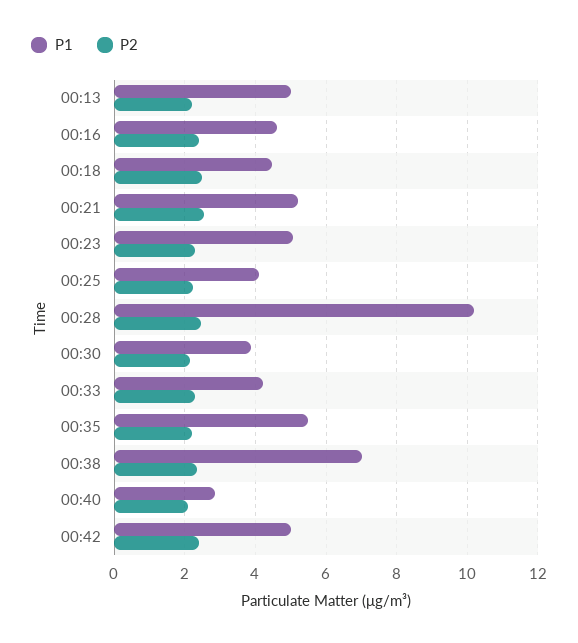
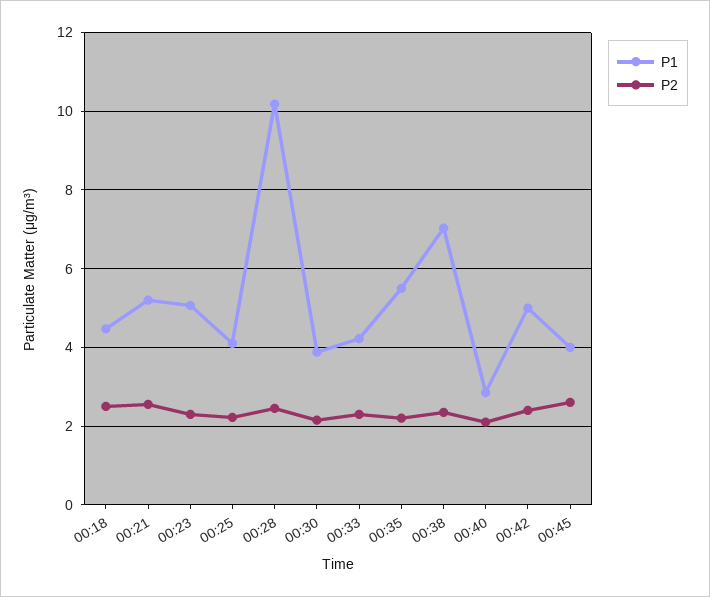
P1, 00:13: 5 -> none
P2, 00:13: 2.2 -> none
P1, 00:16: 4.6 -> none
P2, 00:16: 2.4 -> none
P1, 00:45: none -> 4
P2, 00:45: none -> 2.6

